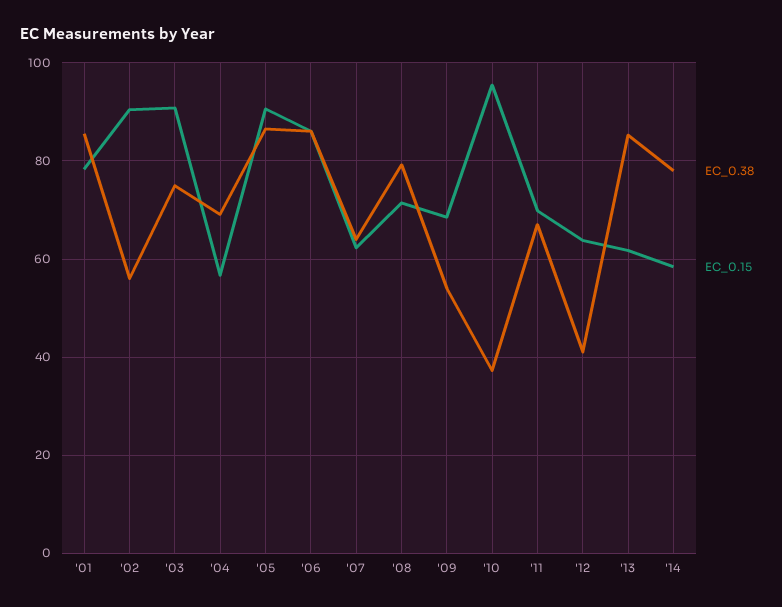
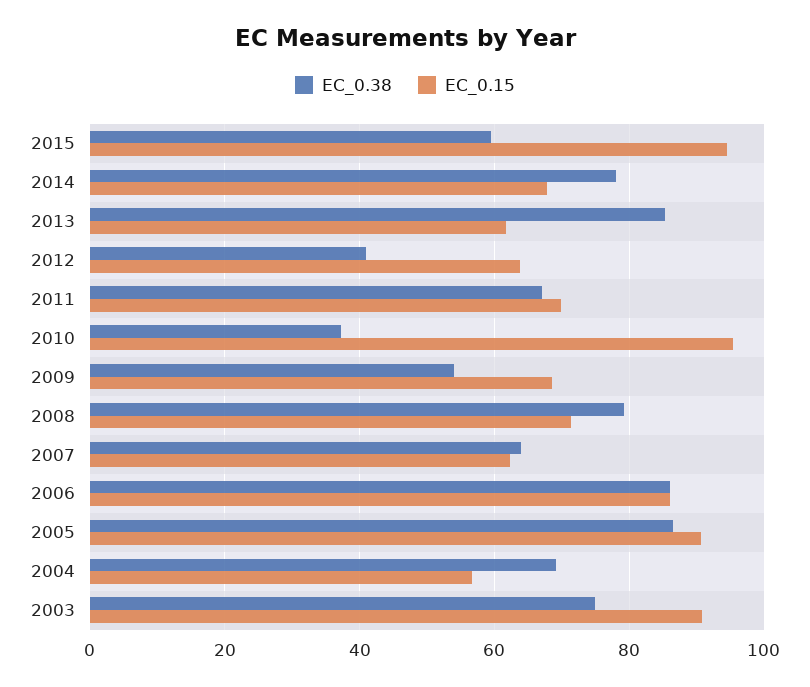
EC_0.38, '01: 86 -> none
EC_0.15, '01: 78 -> none
EC_0.38, '02: 56 -> none
EC_0.15, '02: 90 -> none
EC_0.15, '14: 58 -> 68
EC_0.38, 2015: none -> 60
EC_0.15, 2015: none -> 94

